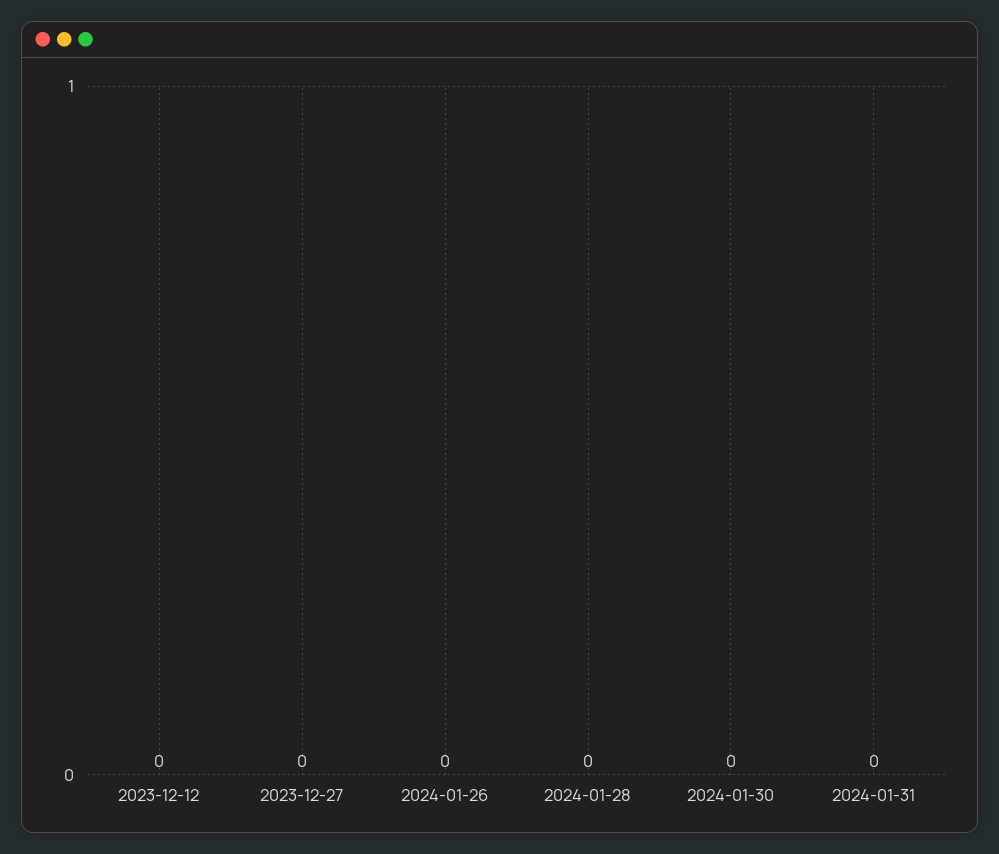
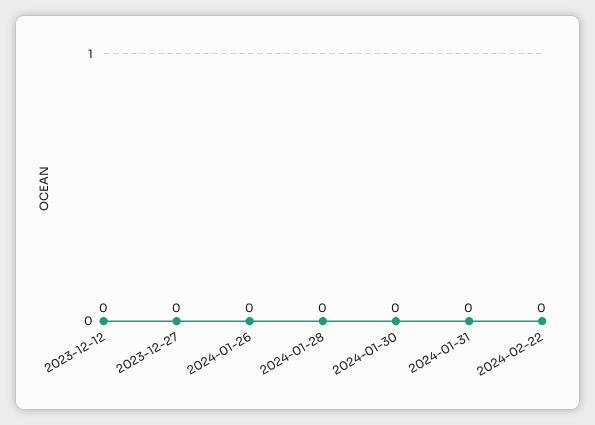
2024-02-22: none -> 0

